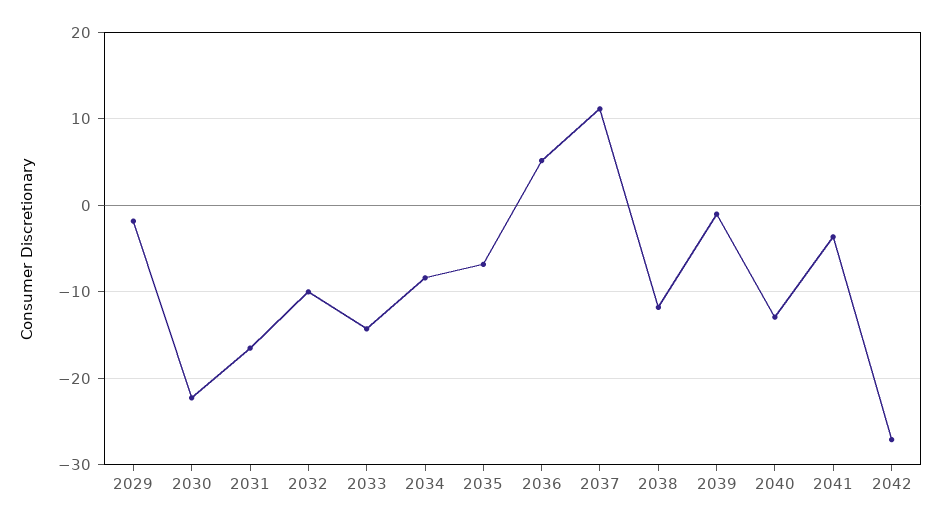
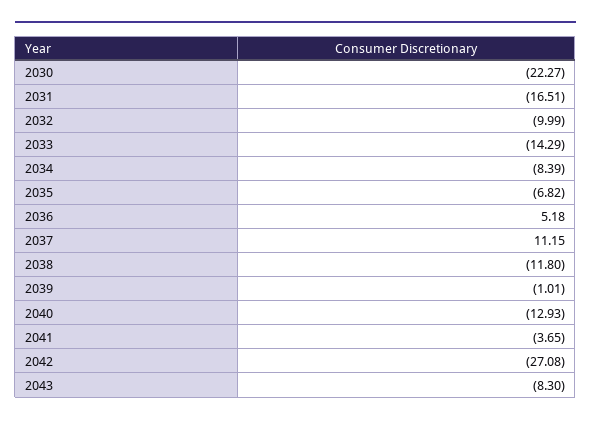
2029: -2 -> none
2043: none -> -8.3

